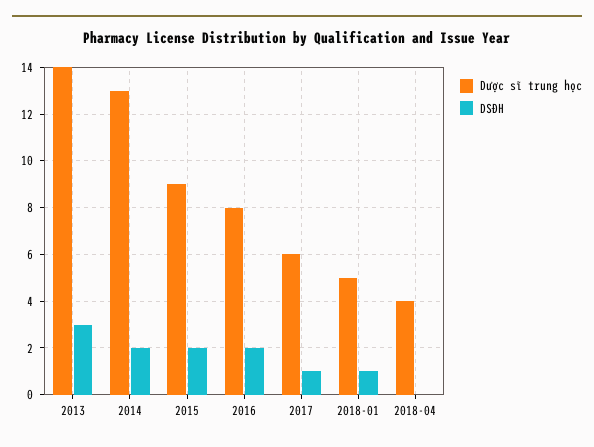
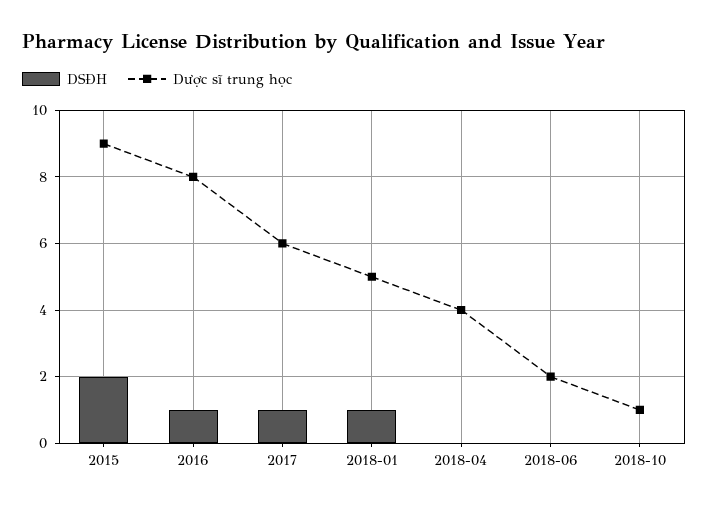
Dược sĩ trung học, 2013: 14 -> none
DSĐH, 2013: 3 -> none
Dược sĩ trung học, 2014: 13 -> none
DSĐH, 2014: 2 -> none
DSĐH, 2016: 2 -> 1
DSĐH, 2018-06: none -> 0
Dược sĩ trung học, 2018-06: none -> 2
DSĐH, 2018-10: none -> 0
Dược sĩ trung học, 2018-10: none -> 1

